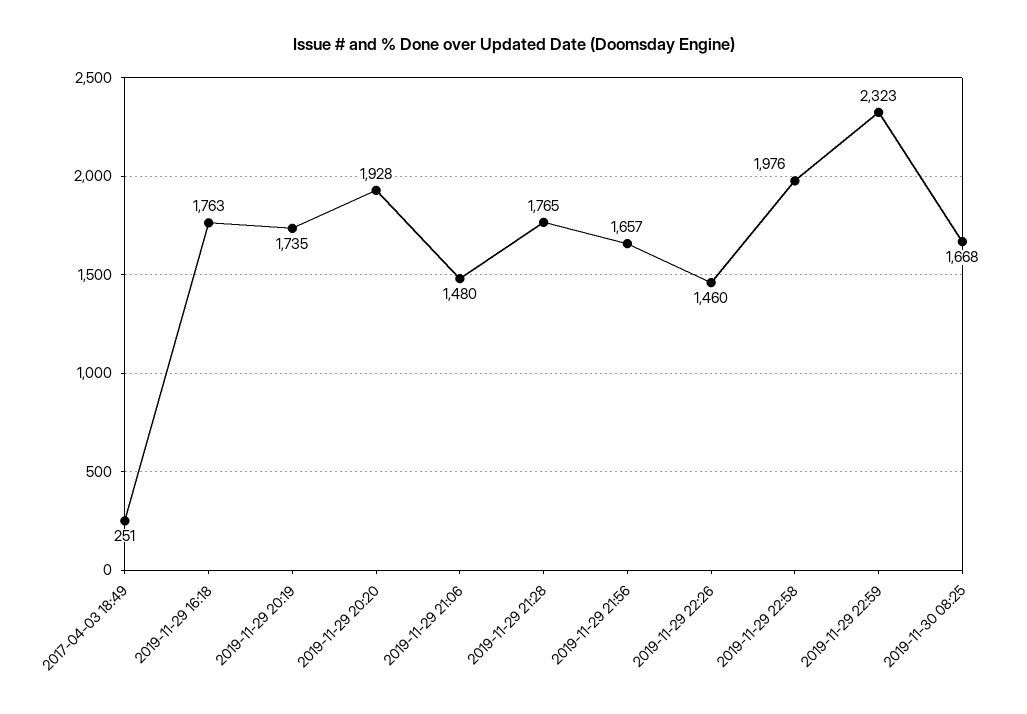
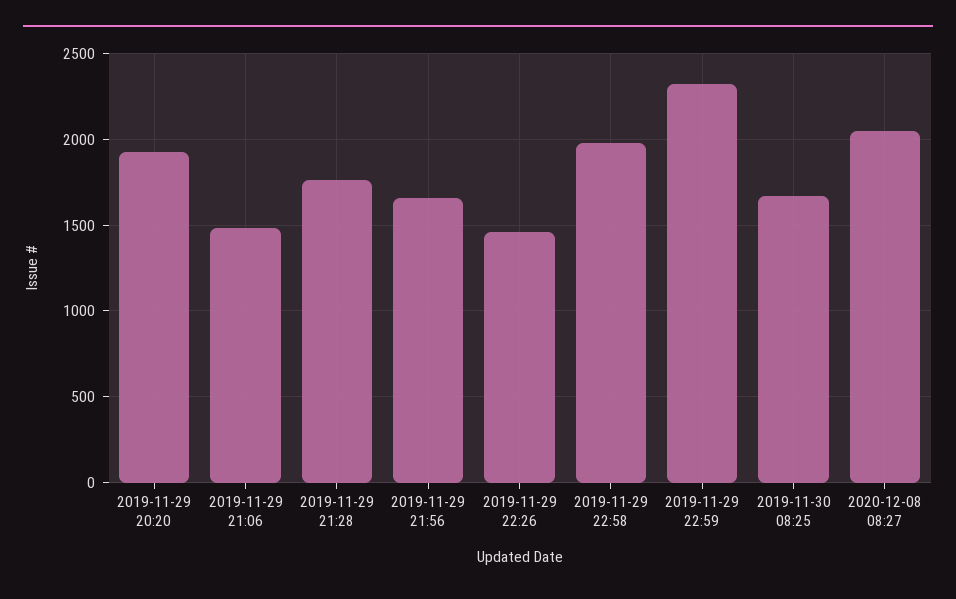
2017-04-03 18:49: 251 -> none
2019-11-29 16:18: 1763 -> none
2019-11-29 20:19: 1735 -> none
2020-12-08 08:27: none -> 2050

